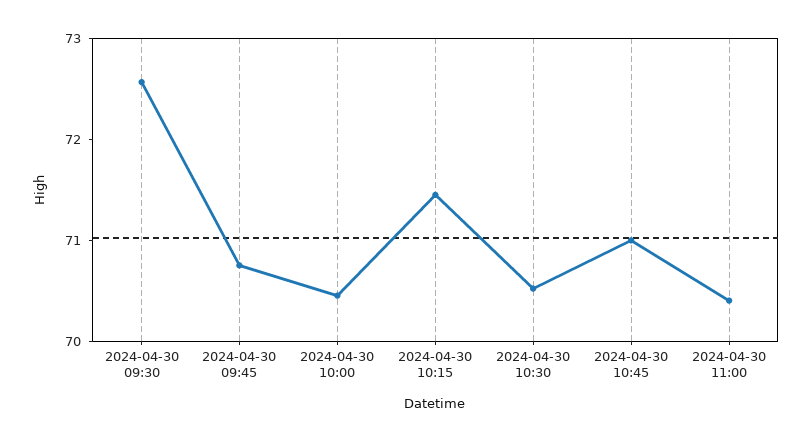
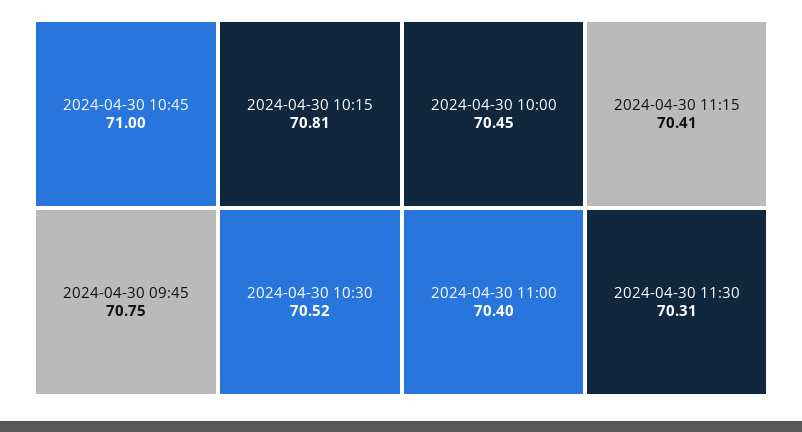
2024-04-30 09:30: 72.6 -> none
2024-04-30 10:15: 71.4 -> 70.81
2024-04-30 11:15: none -> 70.41
2024-04-30 11:30: none -> 70.31

